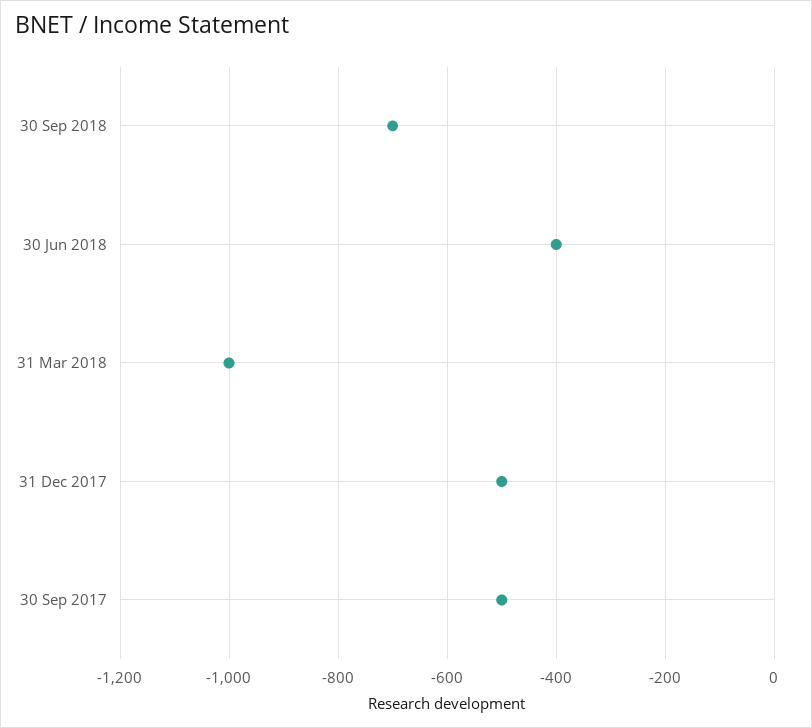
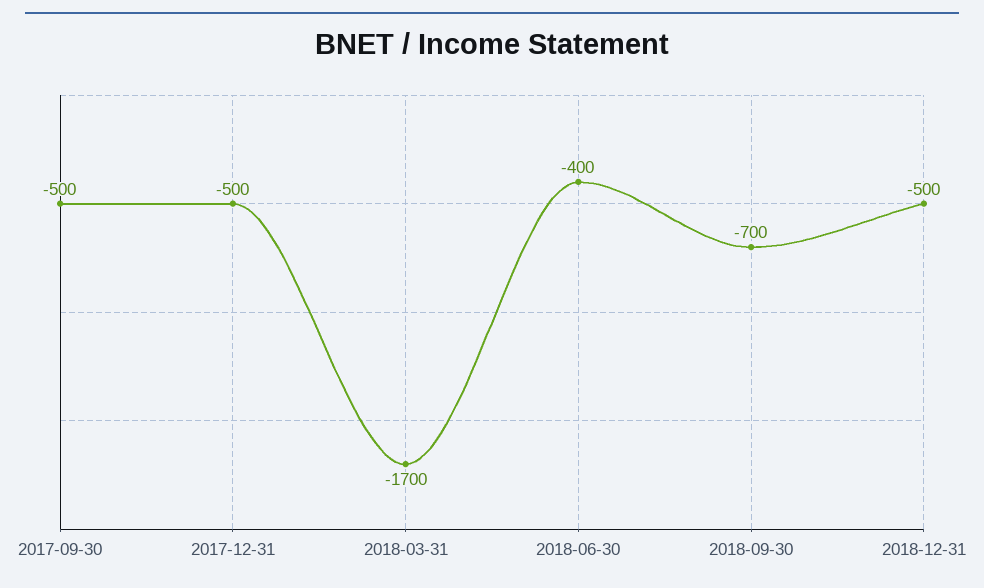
31 Mar 2018: -1000 -> -1700
2018-12-31: none -> -500

